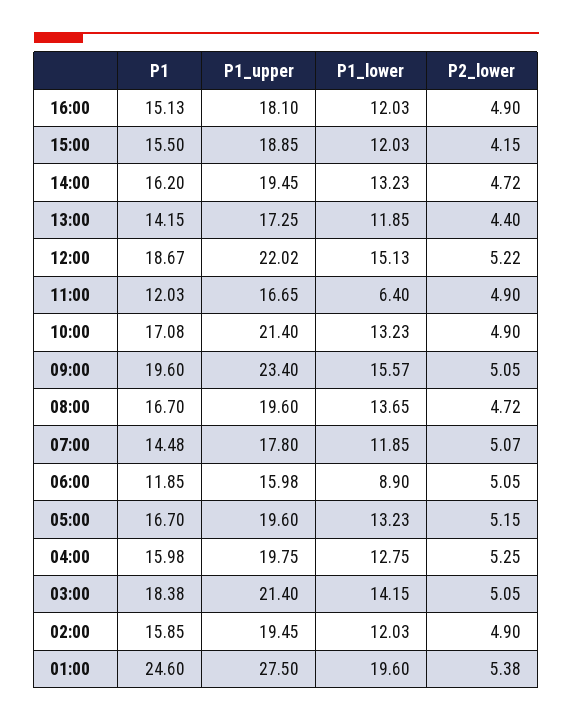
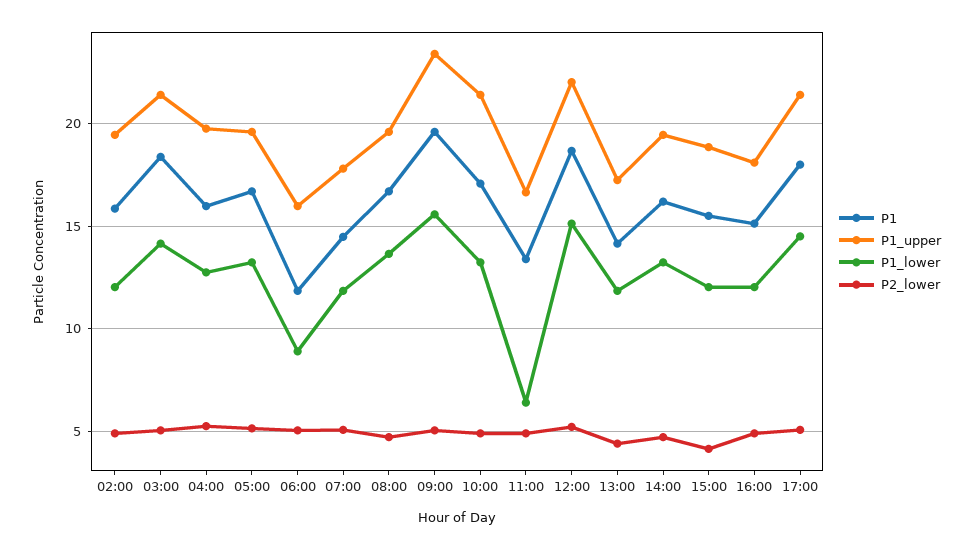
P1, 11:00: 12.03 -> 13.5
P1, 01:00: 24.6 -> none
P1_upper, 01:00: 27.5 -> none
P1_lower, 01:00: 19.6 -> none
P2_lower, 01:00: 5.38 -> none
P1, 17:00: none -> 18
P1_upper, 17:00: none -> 21.5
P1_lower, 17:00: none -> 14.5
P2_lower, 17:00: none -> 5

